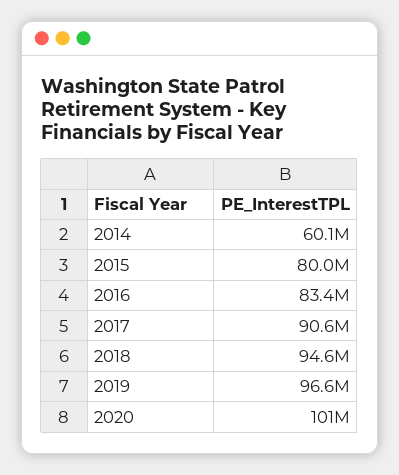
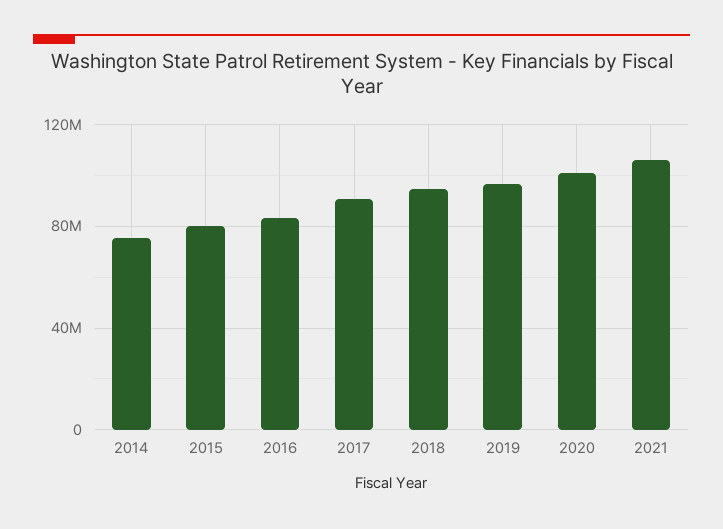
2014: 60100000 -> 75000000
2021: none -> 105000000

